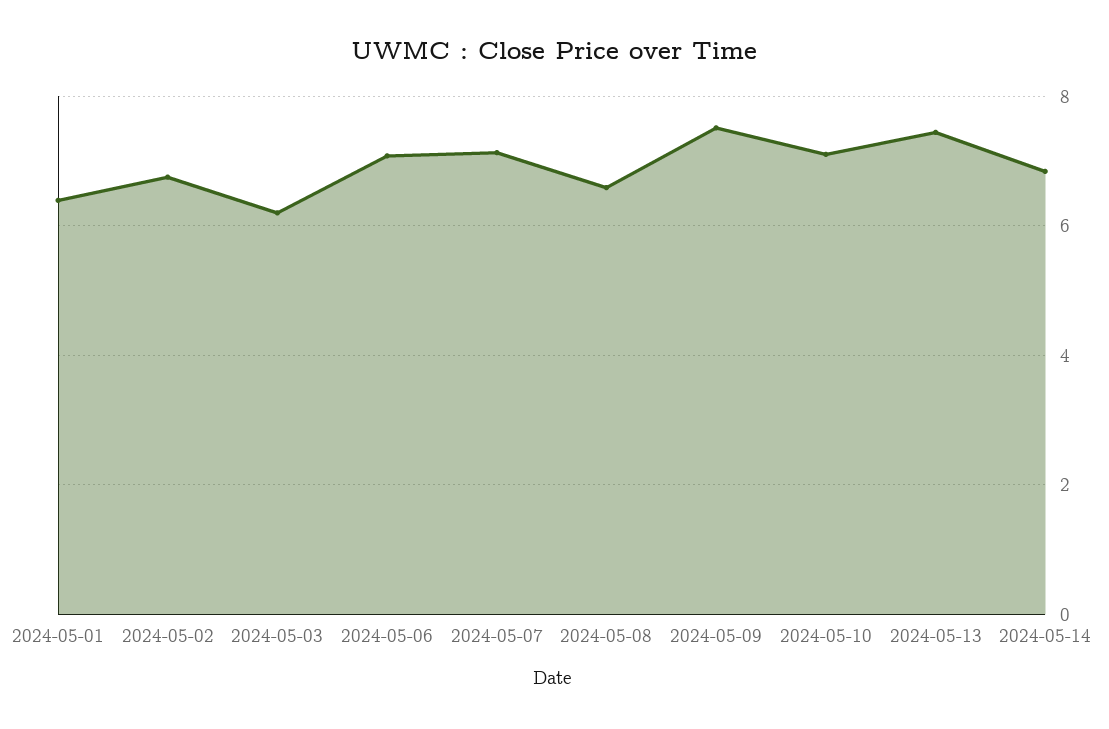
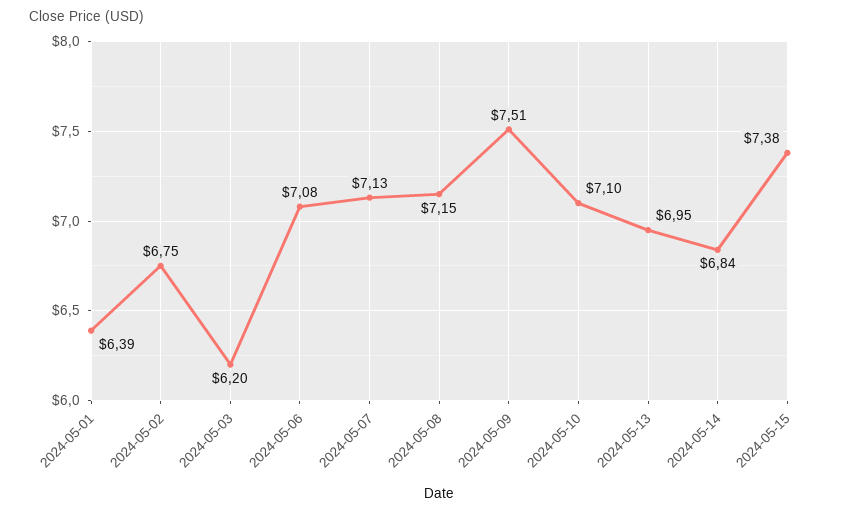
2024-05-08: 6.6 -> 7.15
2024-05-13: 7.4 -> 6.95
2024-05-15: none -> 7.38

